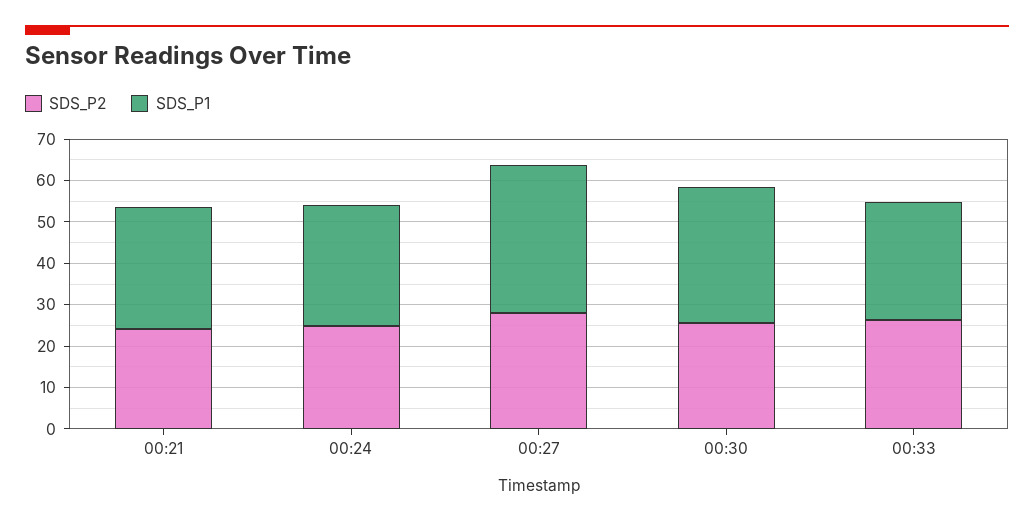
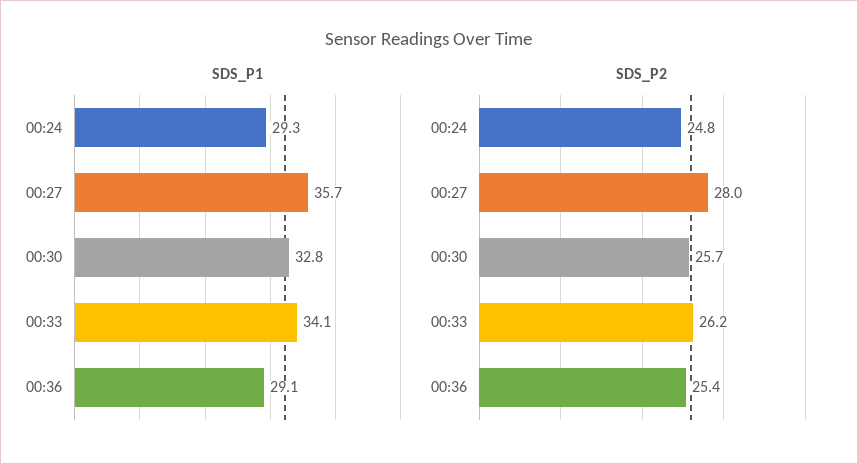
SDS_P2, 00:21: 24 -> none
SDS_P1, 00:21: 30 -> none
SDS_P1, 00:33: 28 -> 34.1
SDS_P1, 00:36: none -> 29.1
SDS_P2, 00:36: none -> 25.4

